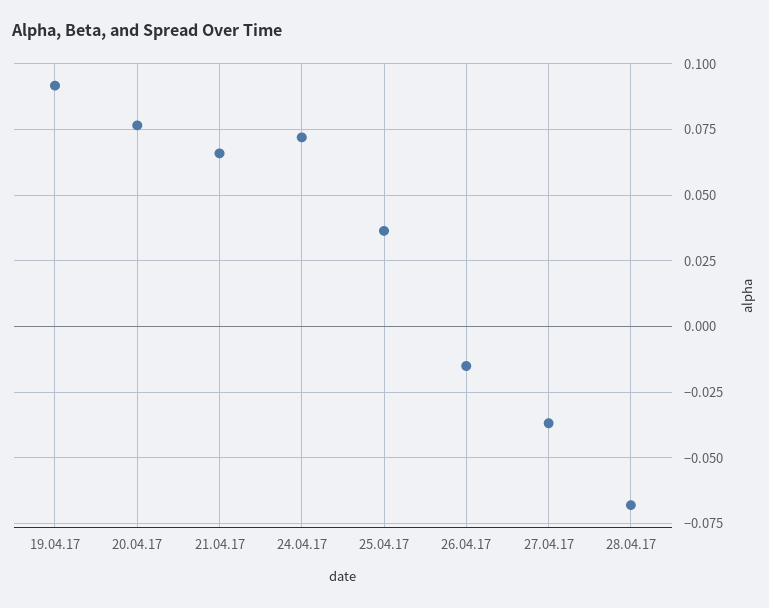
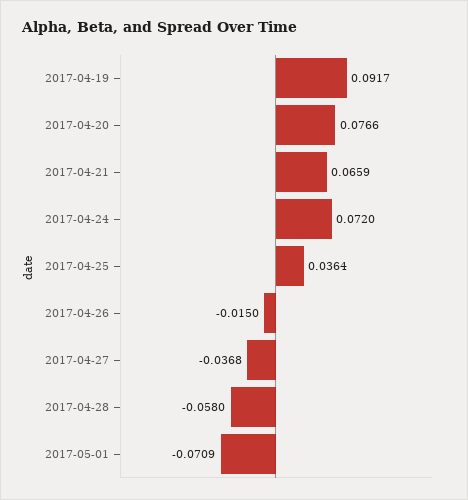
28.04.17: -0.0675 -> -0.058
2017-05-01: none -> -0.0709

